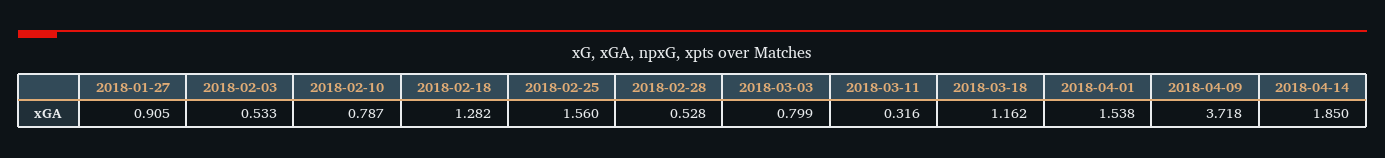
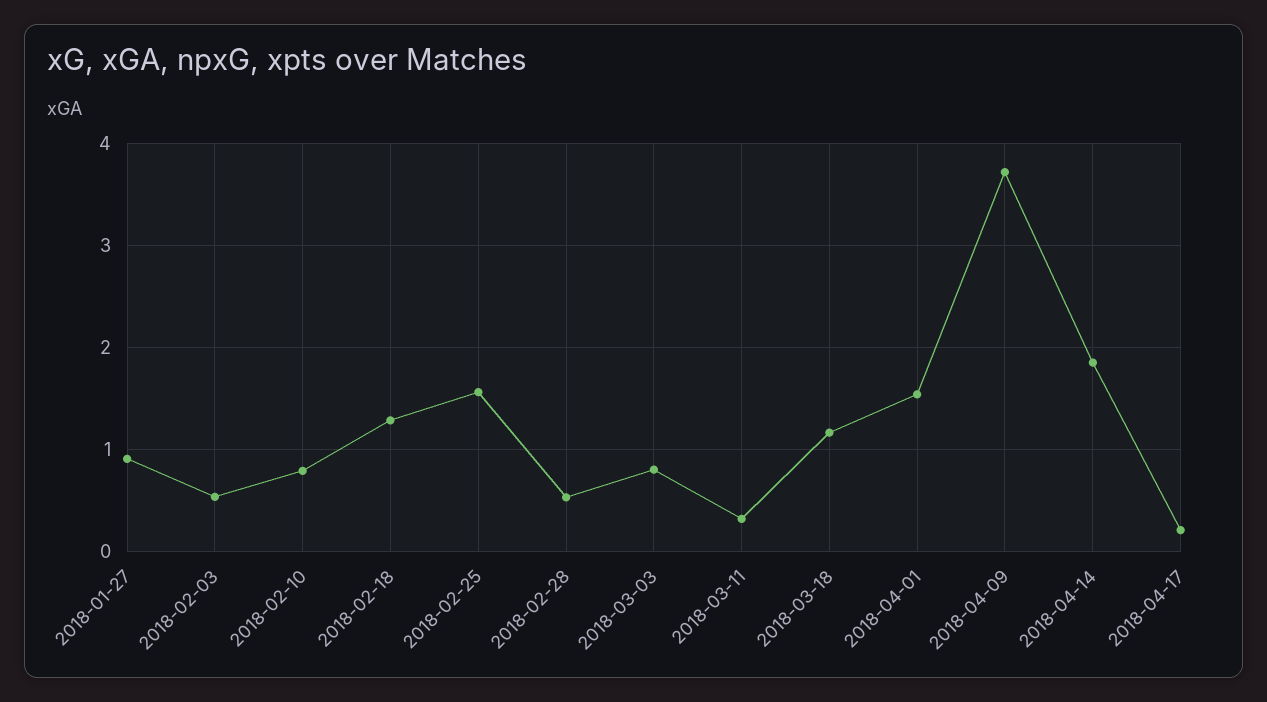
2018-04-17: none -> 0.2

